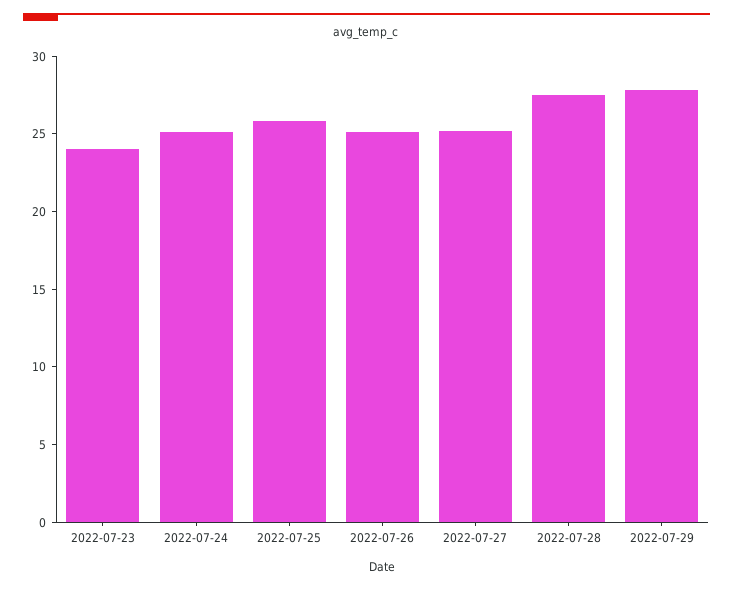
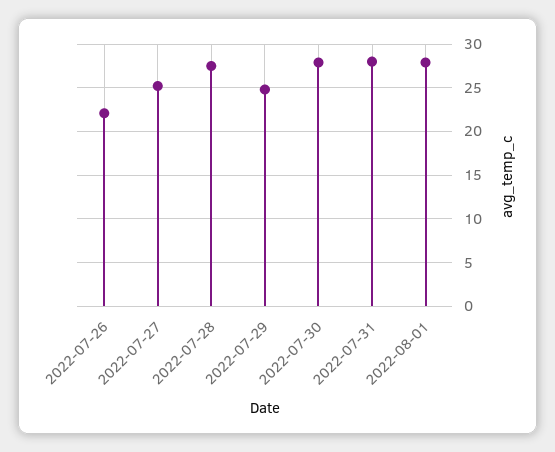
2022-07-23: 24 -> none
2022-07-24: 25 -> none
2022-07-25: 26 -> none
2022-07-26: 25 -> 22
2022-07-29: 28 -> 25
2022-07-30: none -> 28
2022-07-31: none -> 28
2022-08-01: none -> 28

